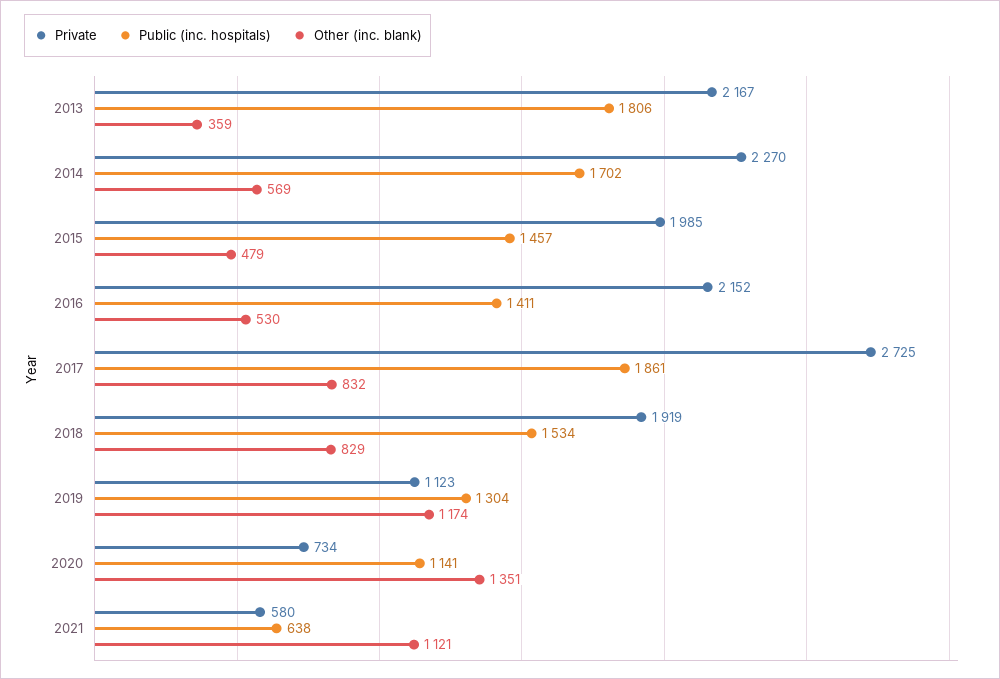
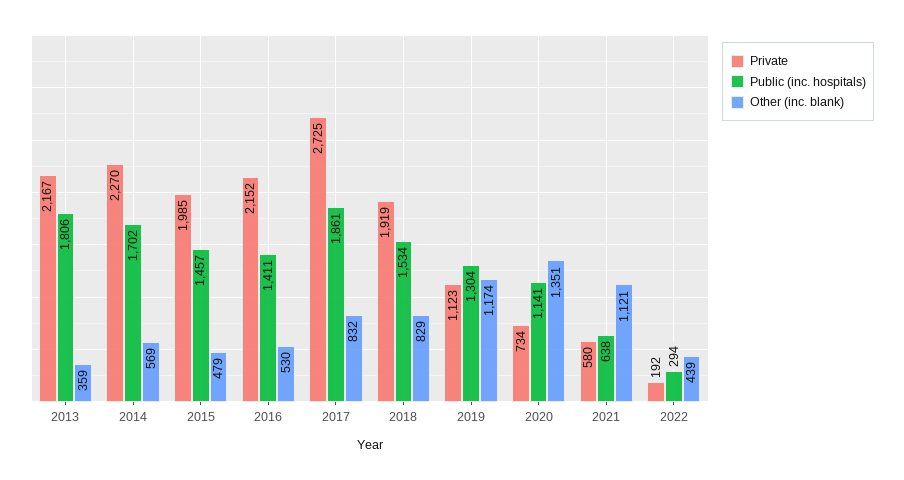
Private, 2022: none -> 192
Public (inc. hospitals), 2022: none -> 294
Other (inc. blank), 2022: none -> 439

